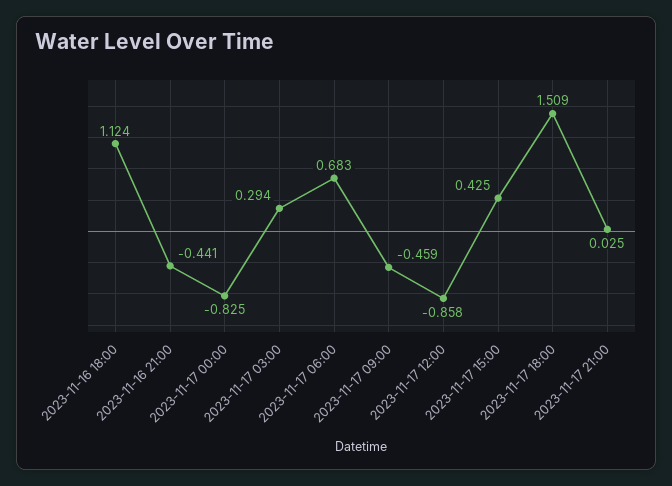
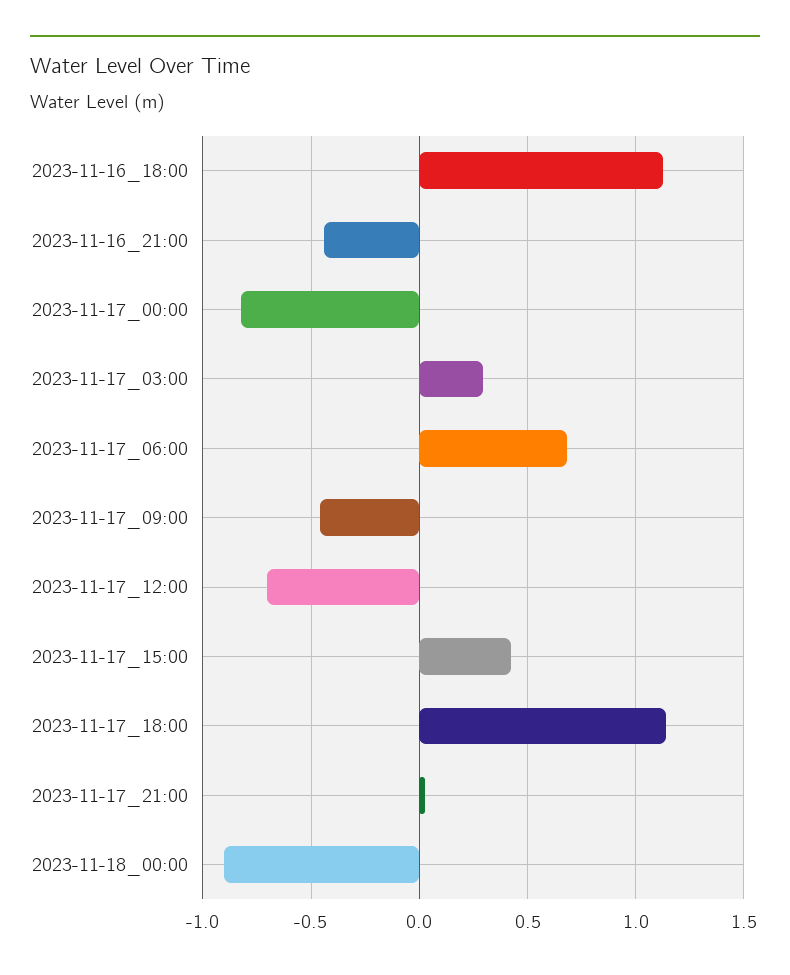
2023-11-17 12:00: -0.858 -> -0.7
2023-11-17 18:00: 1.509 -> 1.15
2023-11-18_00:00: none -> -0.9

